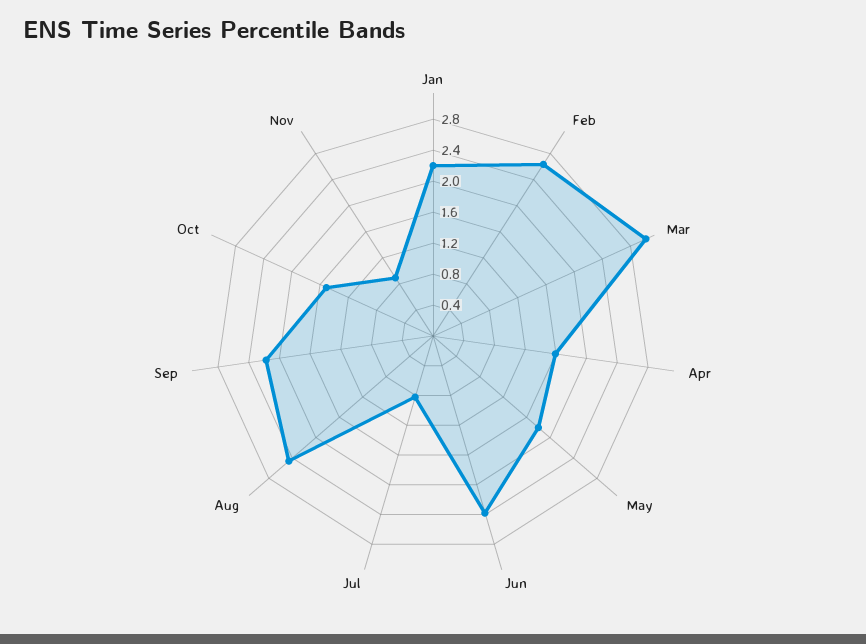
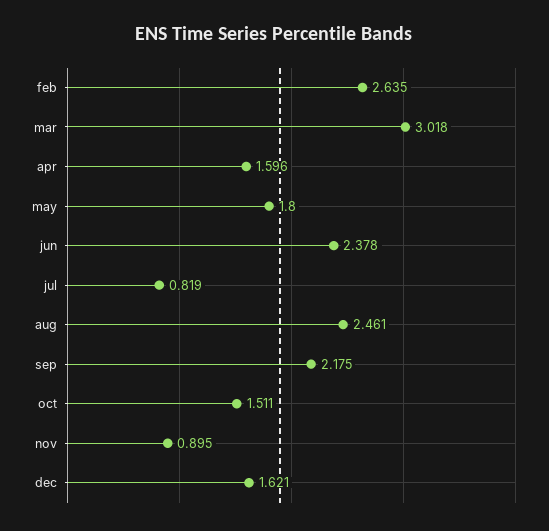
Jan: 2.2 -> none
dec: none -> 1.621

